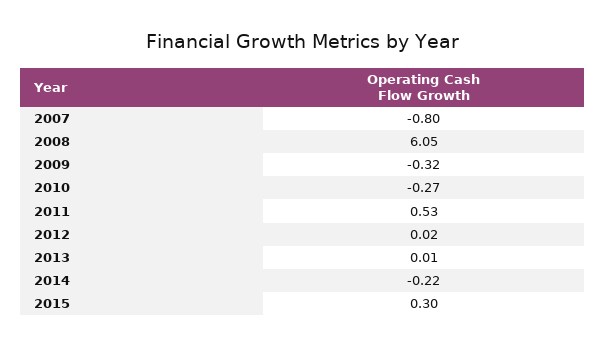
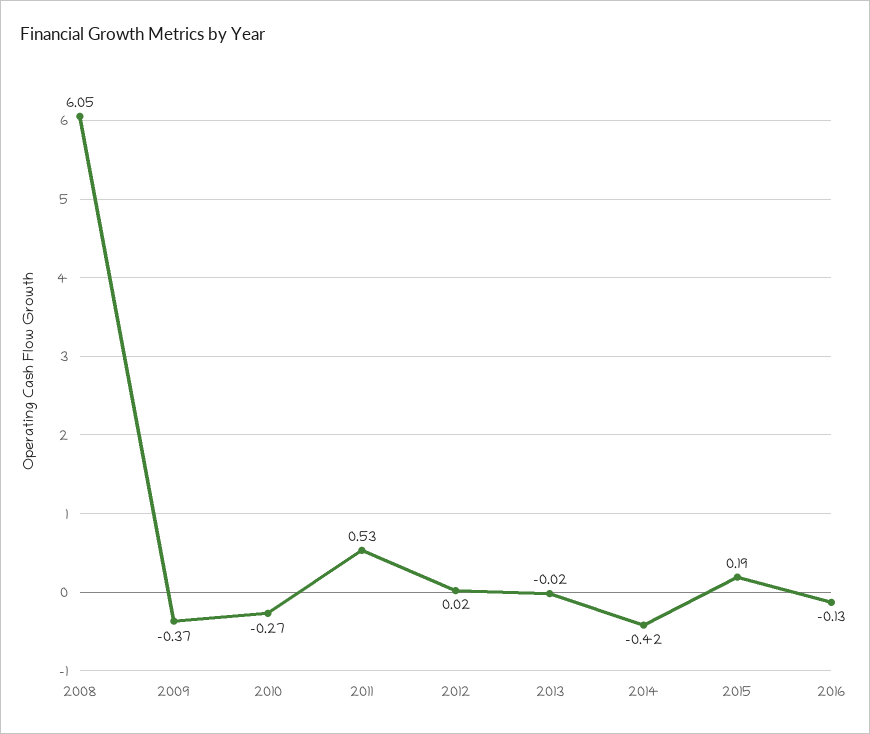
2007: -0.8 -> none
2009: -0.32 -> -0.37
2013: 0.01 -> -0.02
2014: -0.22 -> -0.42
2015: 0.3 -> 0.19
2016: none -> -0.13

